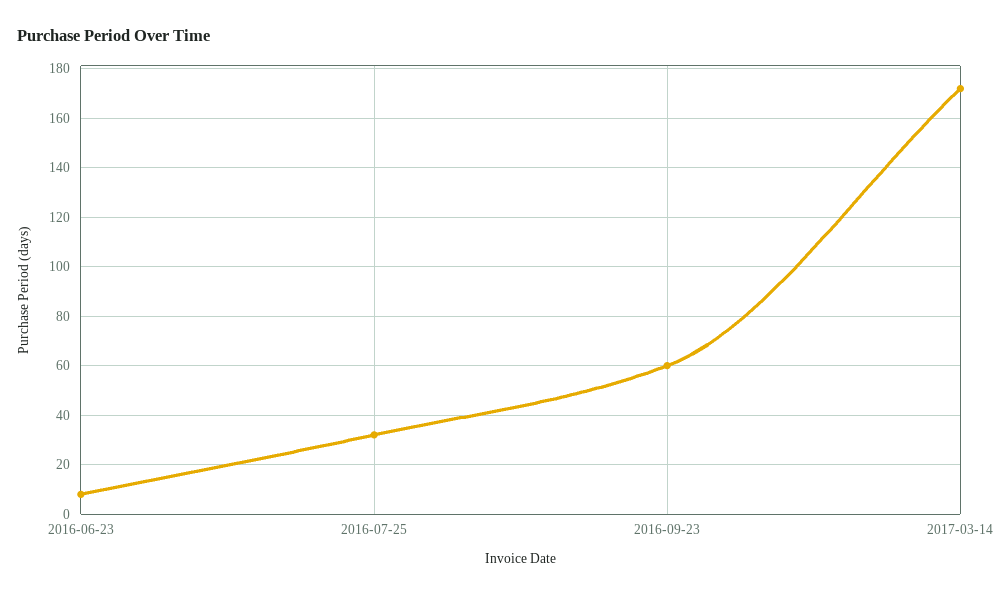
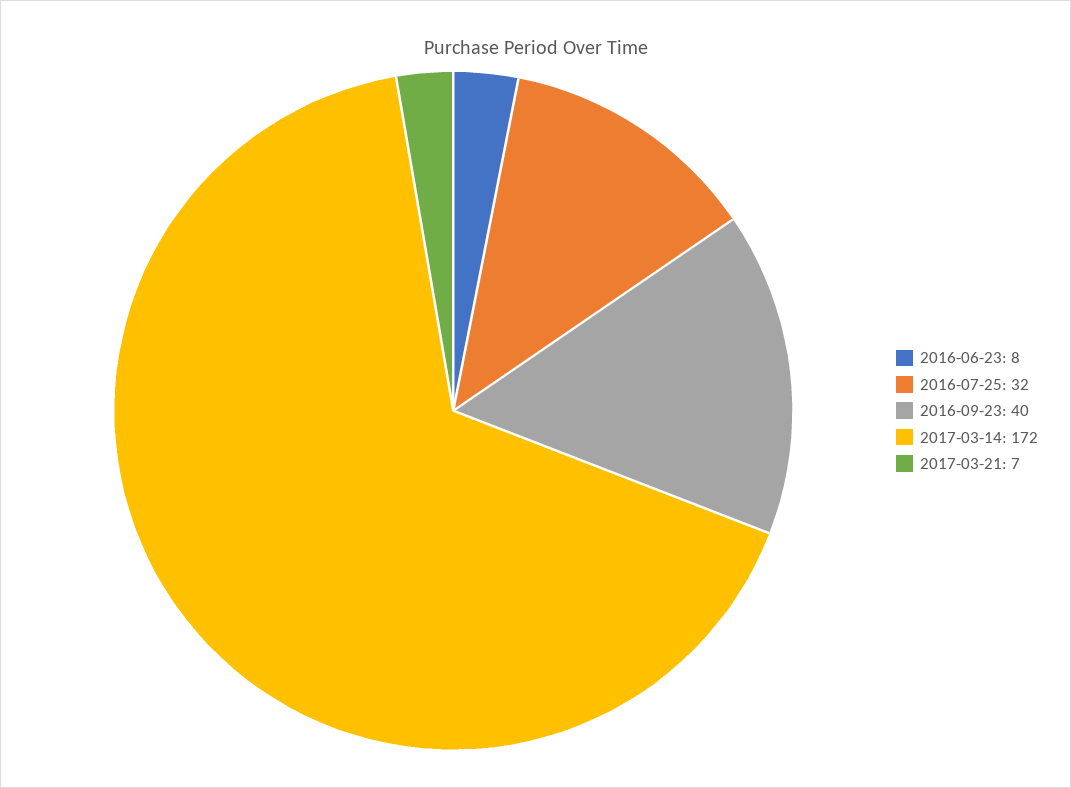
2016-09-23: 60 -> 40
2017-03-21: none -> 7

